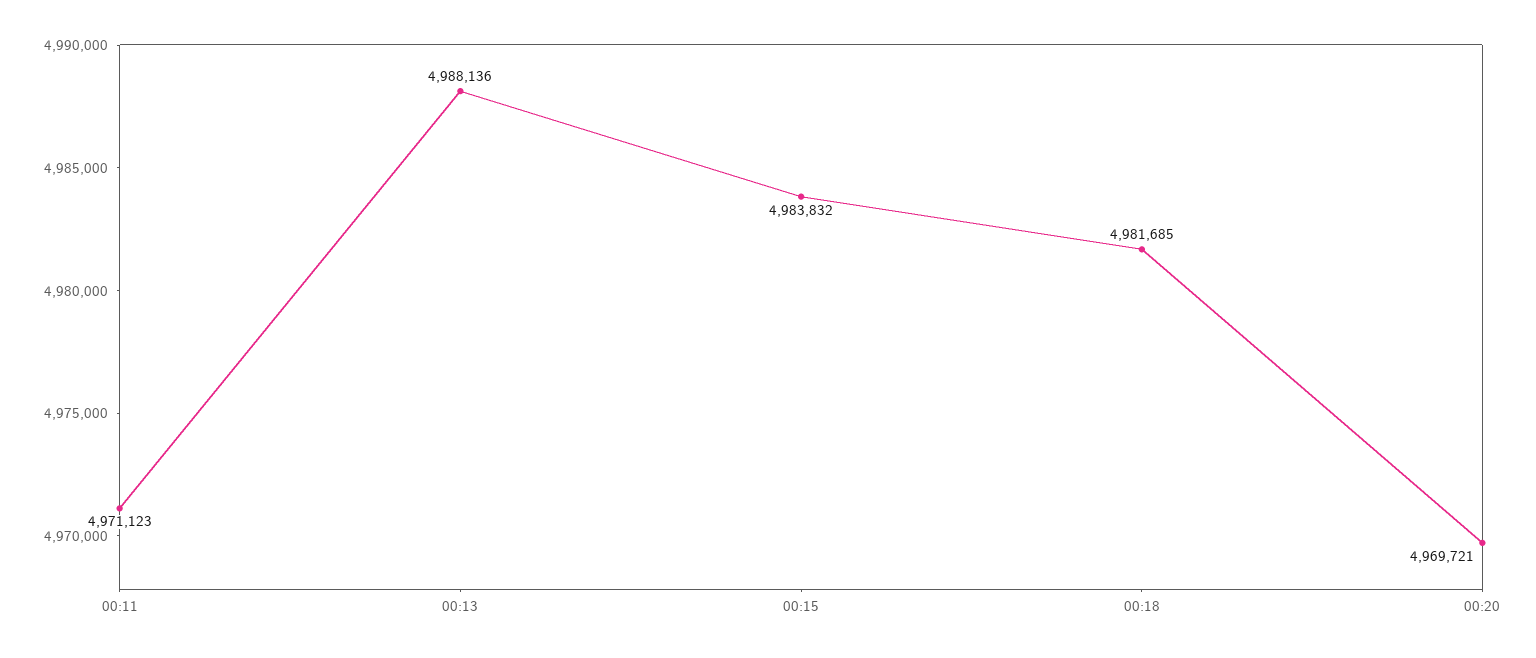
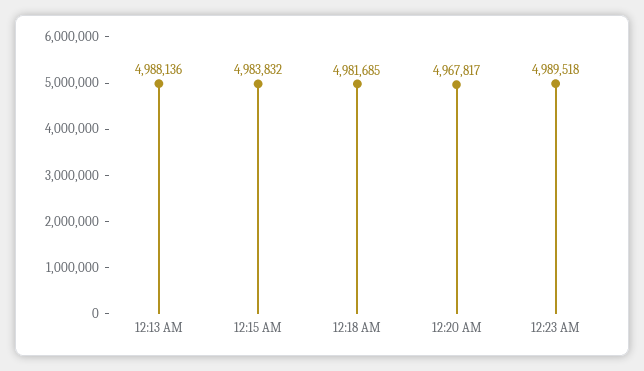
00:11: 4971123 -> none
00:20: 4969721 -> 4967817
12:23 AM: none -> 4989518

